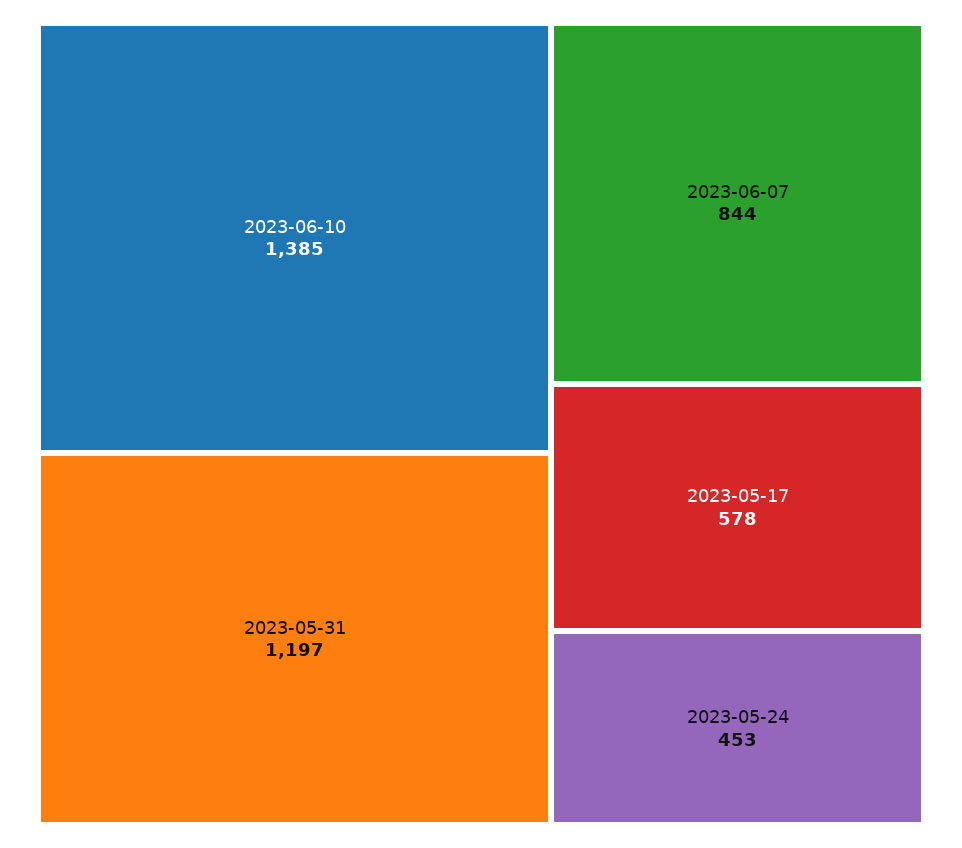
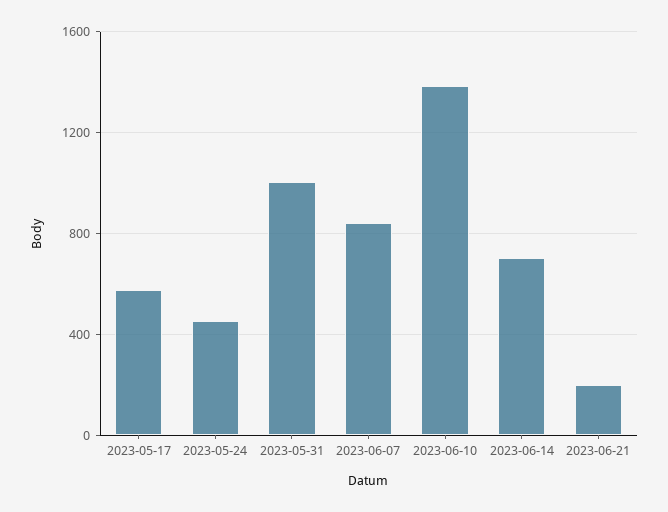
2023-05-31: 1197 -> 1000
2023-06-14: none -> 700
2023-06-21: none -> 200

